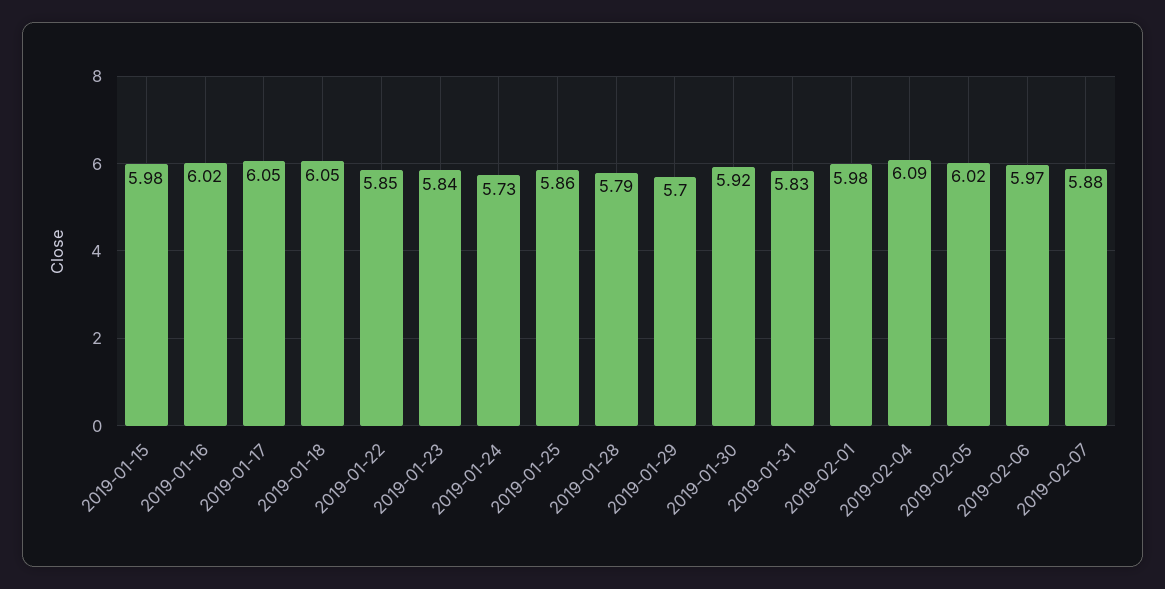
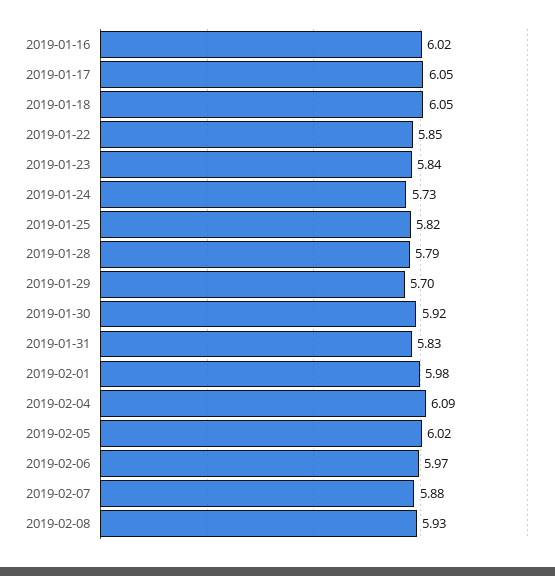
2019-01-15: 5.98 -> none
2019-01-25: 5.86 -> 5.82
2019-02-08: none -> 5.93

